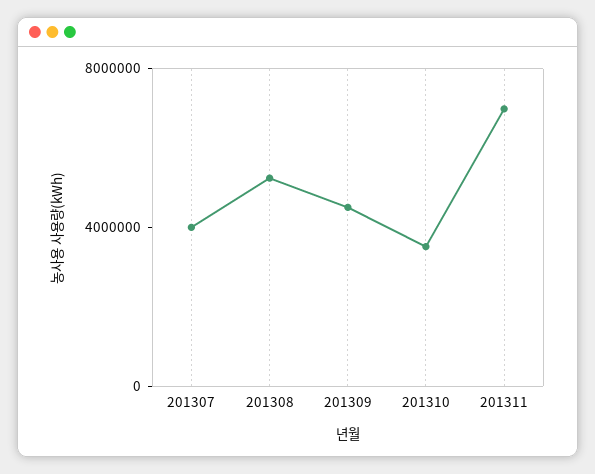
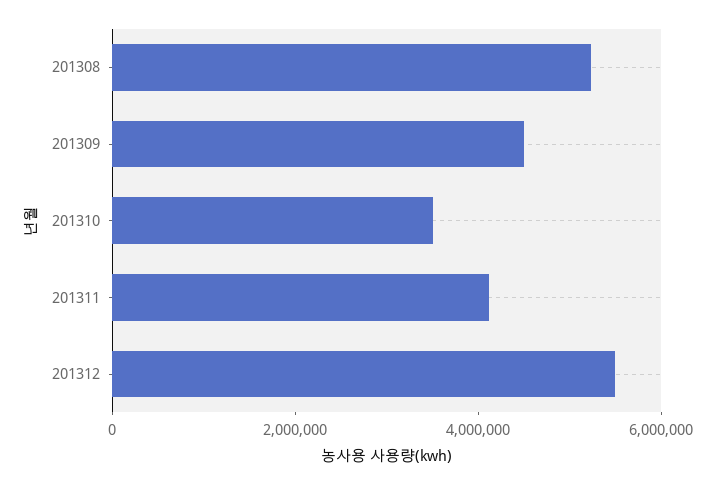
201307: 4000000 -> none
201311: 7000000 -> 4000000
201312: none -> 5500000

